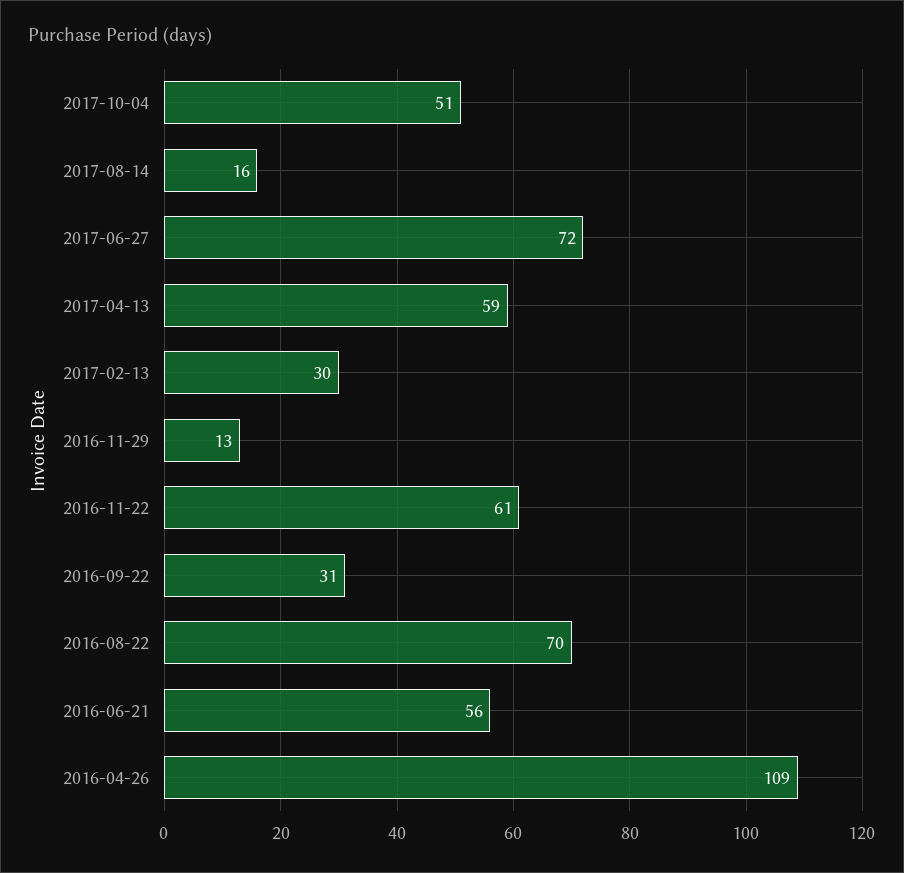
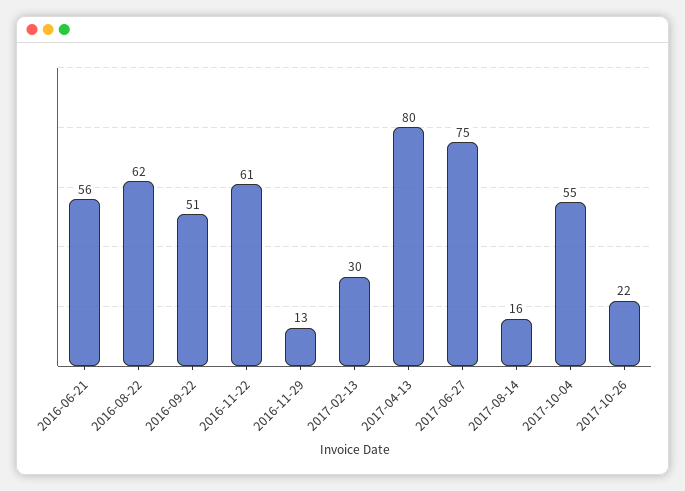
2017-10-04: 51 -> 55
2017-06-27: 72 -> 75
2017-04-13: 59 -> 80
2016-09-22: 31 -> 51
2016-08-22: 70 -> 62
2016-04-26: 109 -> none
2017-10-26: none -> 22

